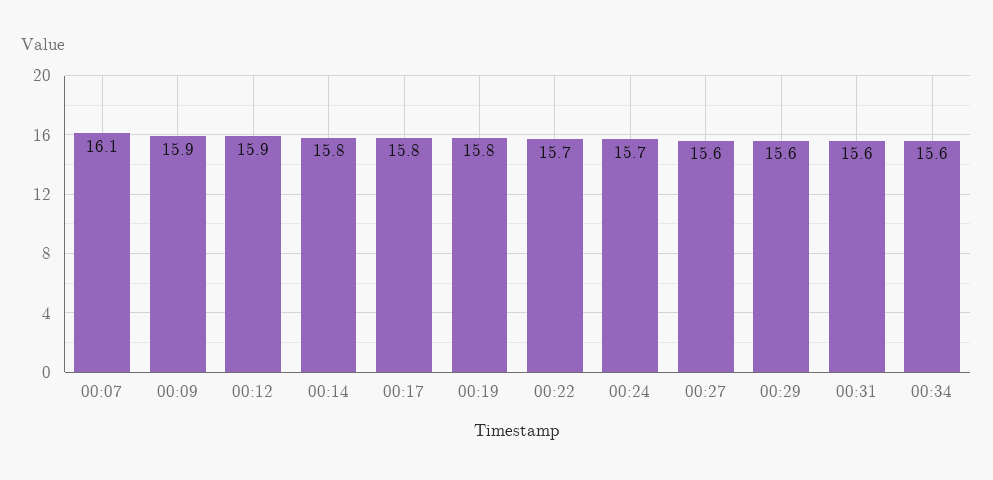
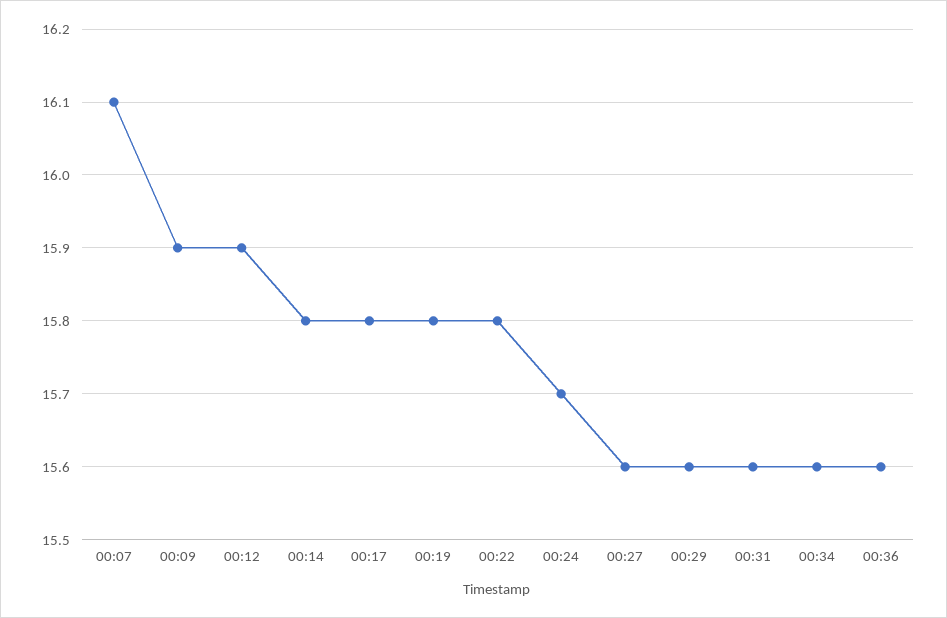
00:22: 15.7 -> 15.8
00:36: none -> 15.6

